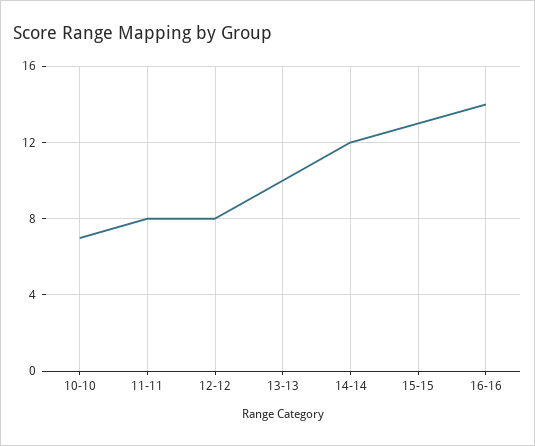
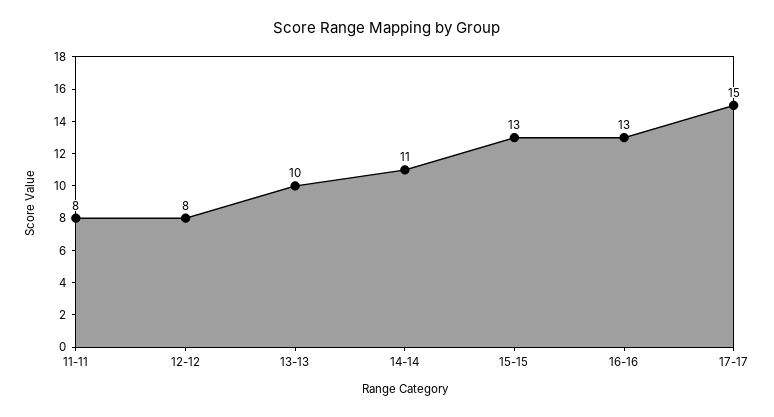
10-10: 7 -> none
14-14: 12 -> 11
16-16: 14 -> 13
17-17: none -> 15

